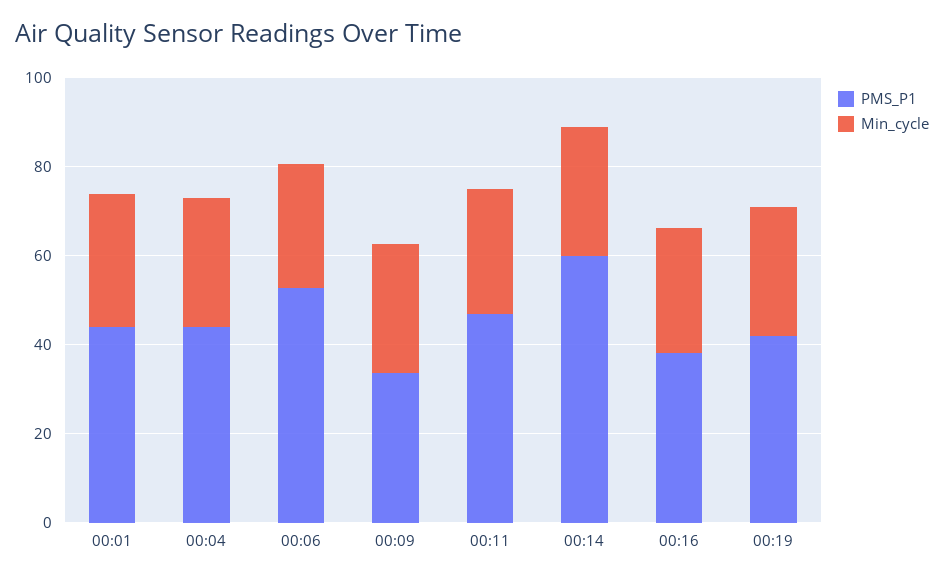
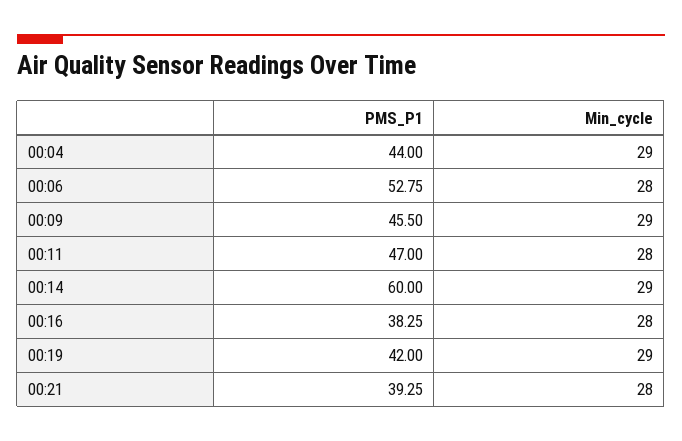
PMS_P1, 00:01: 45 -> none
Min_cycle, 00:01: 30 -> none
PMS_P1, 00:09: 35 -> 45.5
PMS_P1, 00:21: none -> 39.25
Min_cycle, 00:21: none -> 28

